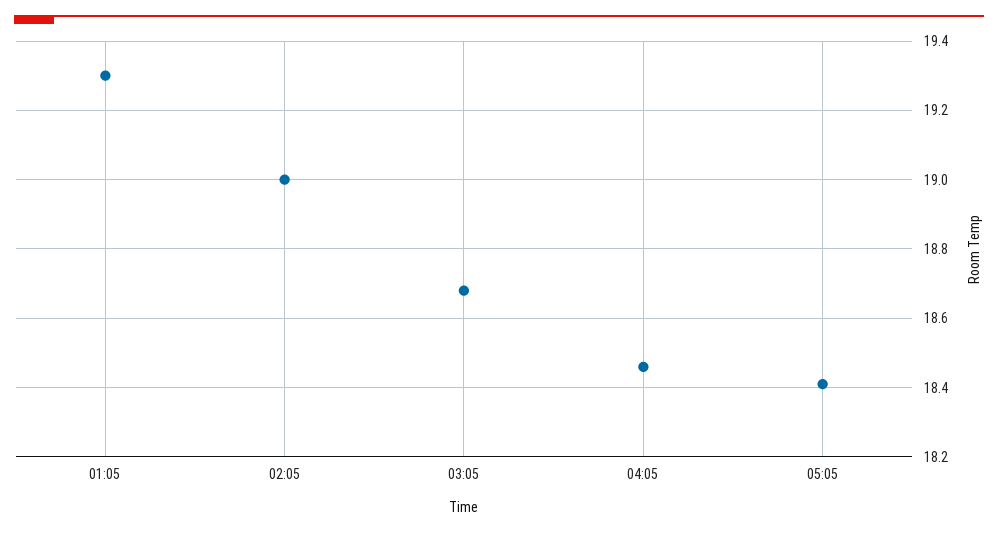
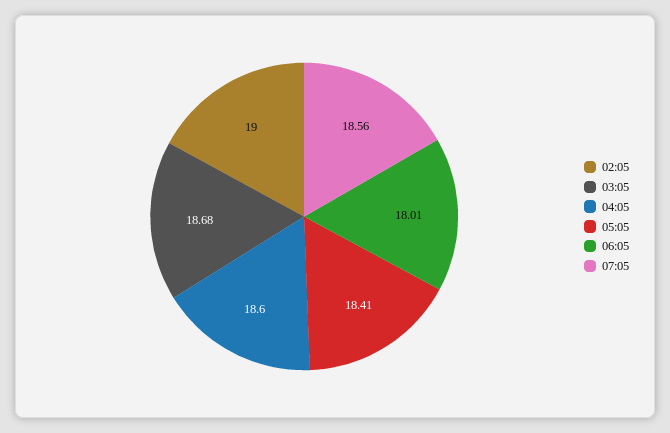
01:05: 19.3 -> none
04:05: 18.45 -> 18.6
06:05: none -> 18.01
07:05: none -> 18.56

